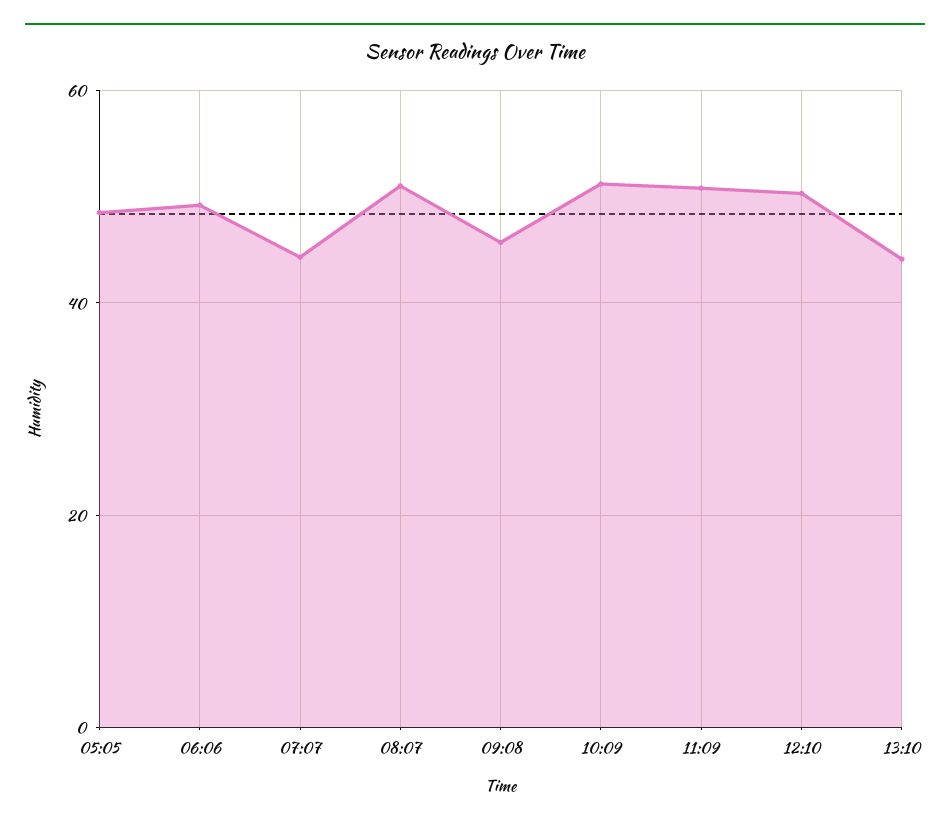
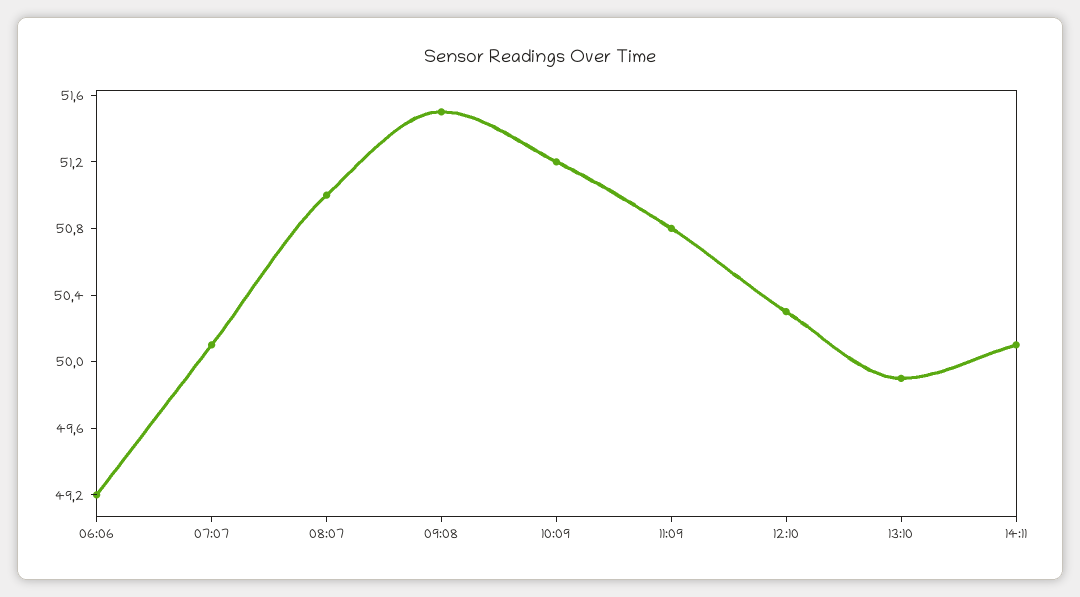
05:05: 48 -> none
07:07: 44 -> 50.1
09:08: 46 -> 51.5
13:10: 44 -> 49.9
14:11: none -> 50.1

